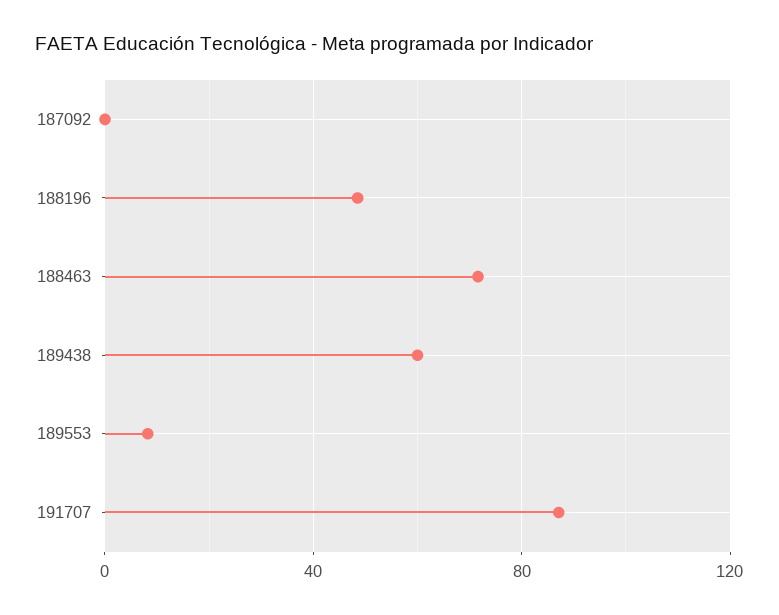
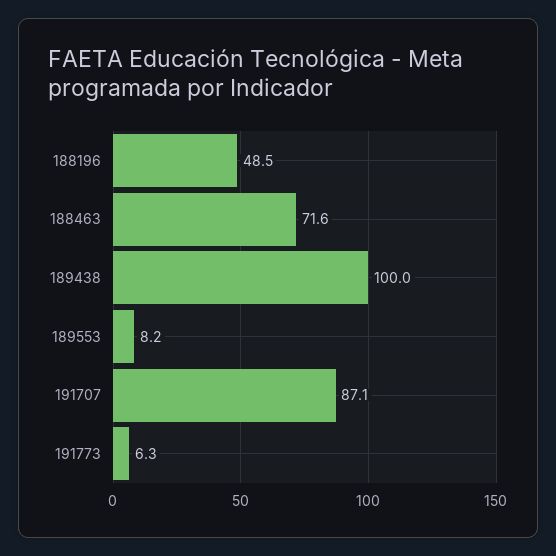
187092: 0 -> none
189438: 60 -> 100
191773: none -> 6.3

